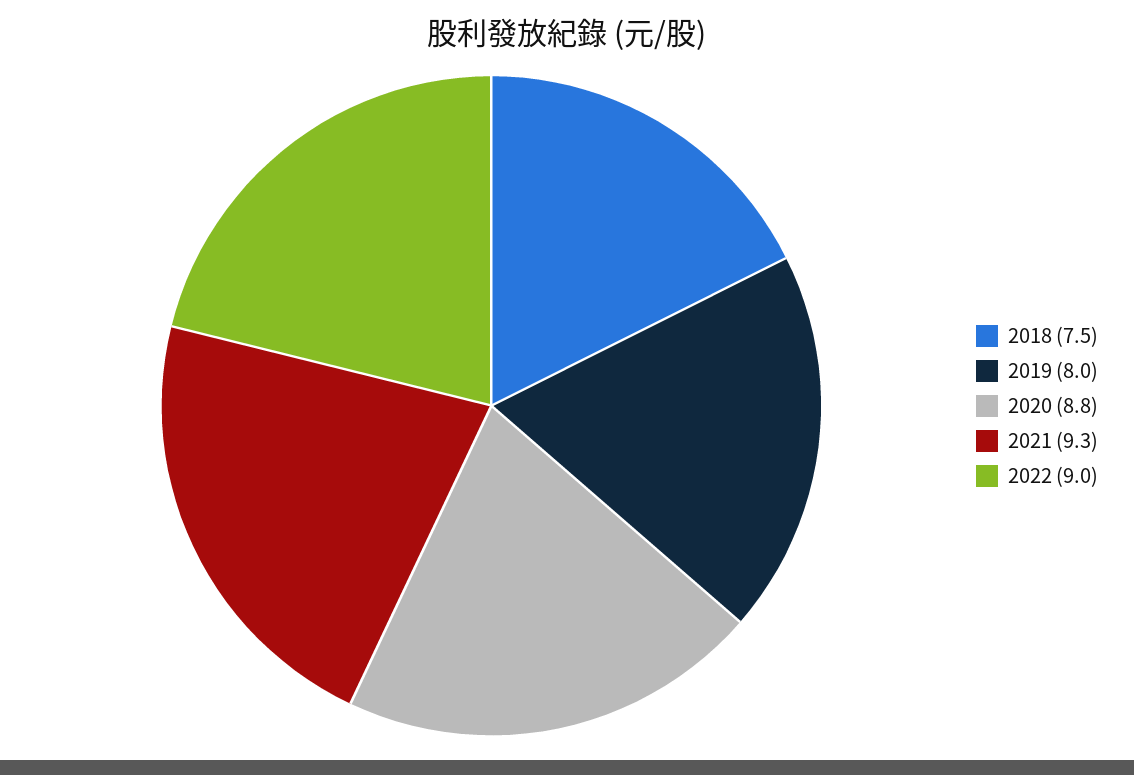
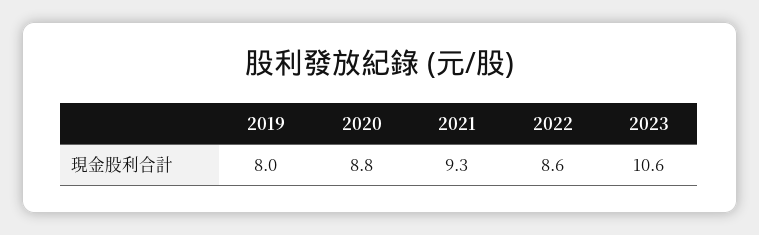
2018: 7.5 -> none
2022: 9 -> 8.6
2023: none -> 10.6

